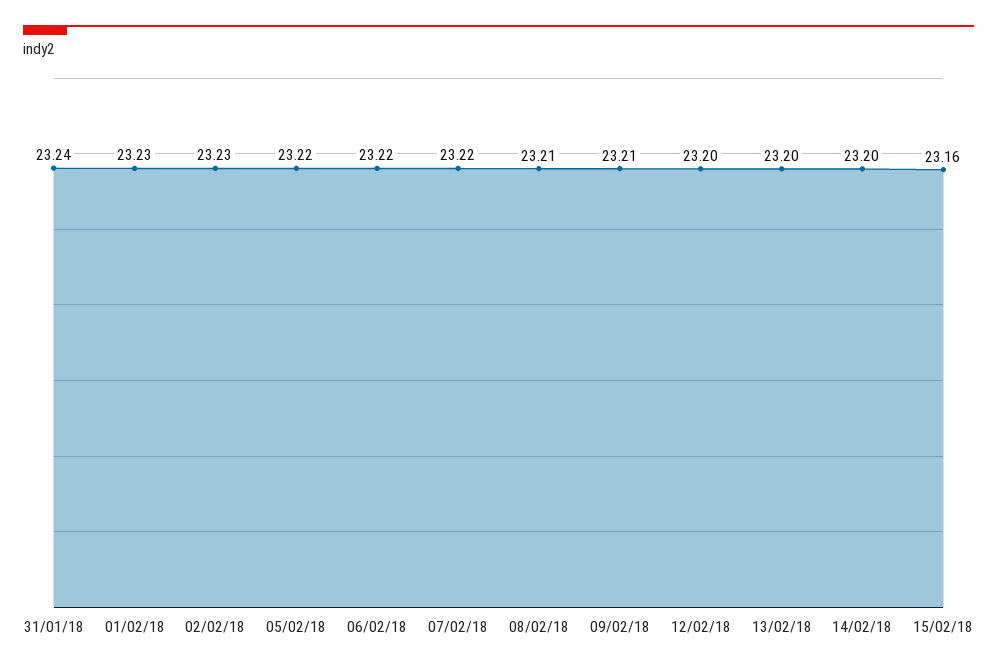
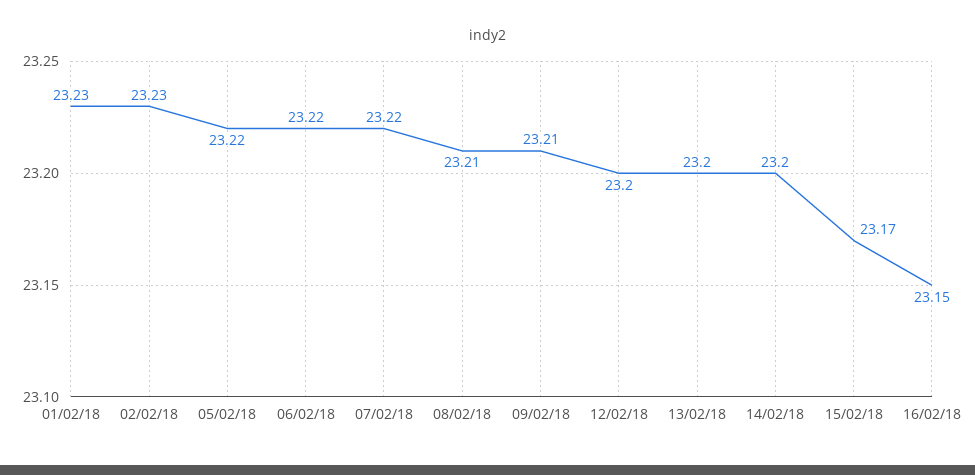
31/01/18: 23.24 -> none
15/02/18: 23.16 -> 23.17
16/02/18: none -> 23.15

